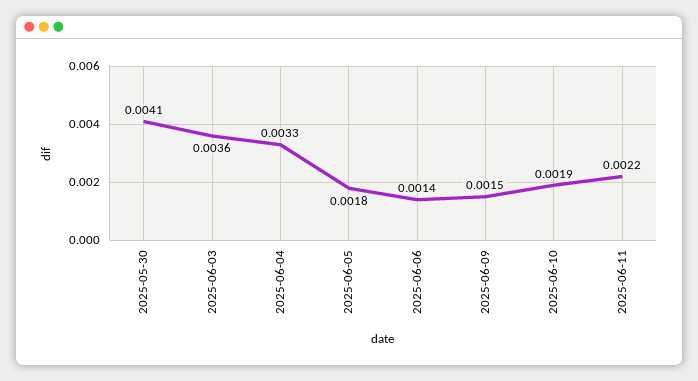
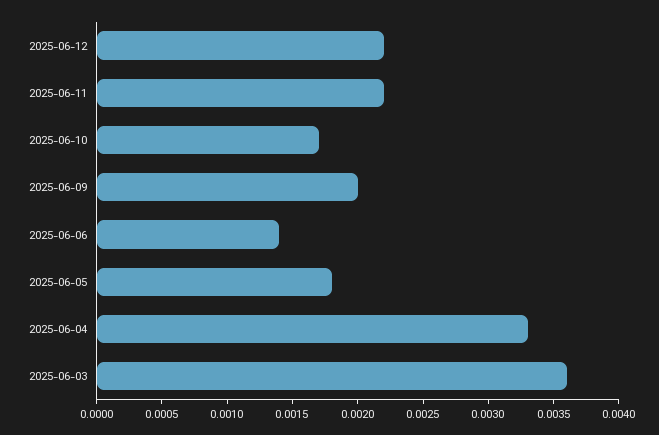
2025-05-30: 0.0041 -> none
2025-06-09: 0.0015 -> 0.002
2025-06-10: 0.0019 -> 0.0017
2025-06-12: none -> 0.0022

